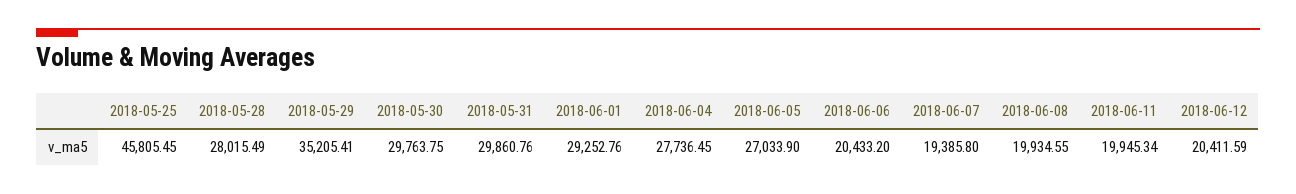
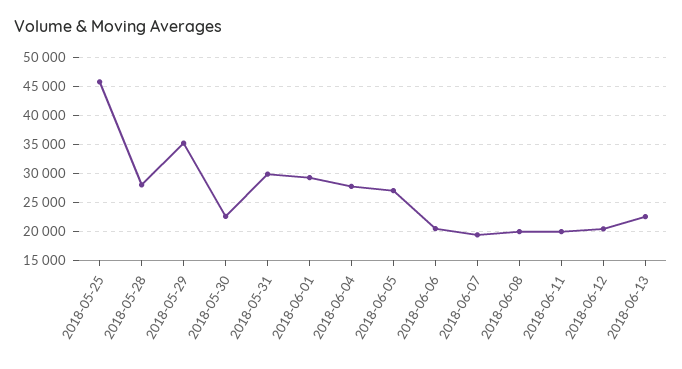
2018-05-30: 29763.75 -> 22500
2018-06-13: none -> 22500

